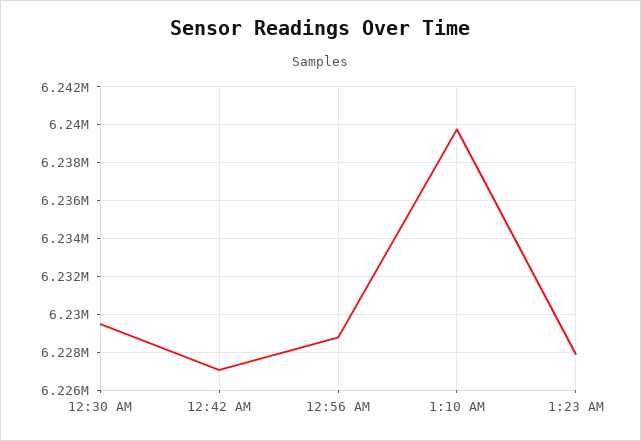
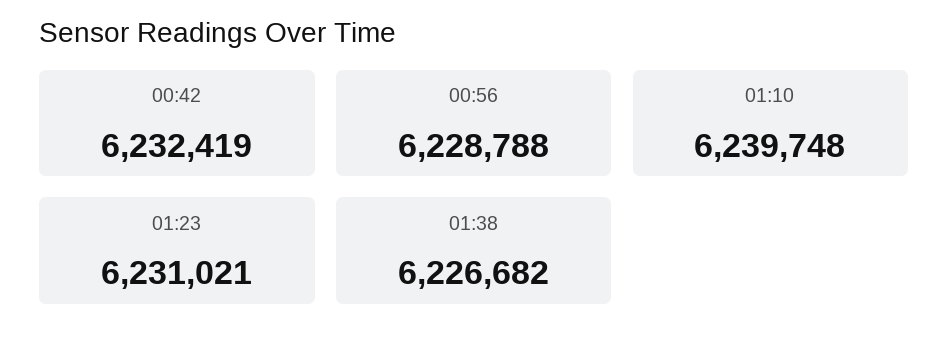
12:30 AM: 6229500 -> none
12:42 AM: 6227000 -> 6232419
1:23 AM: 6228000 -> 6231021
01:38: none -> 6226682

